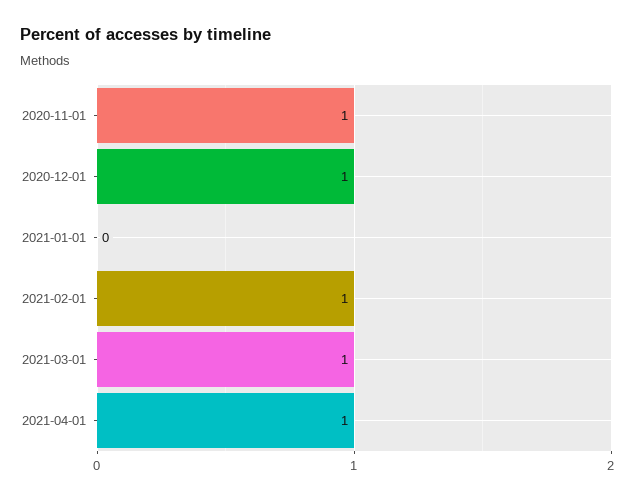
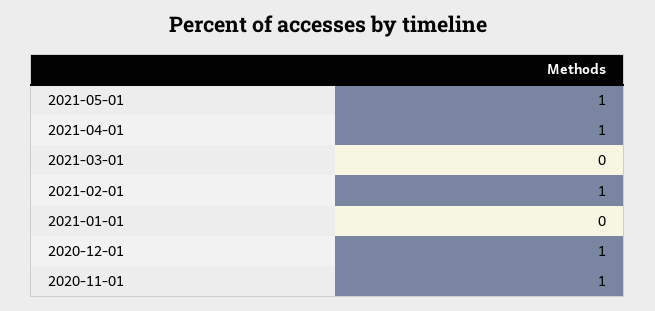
2021-03-01: 1 -> 0
2021-05-01: none -> 1

